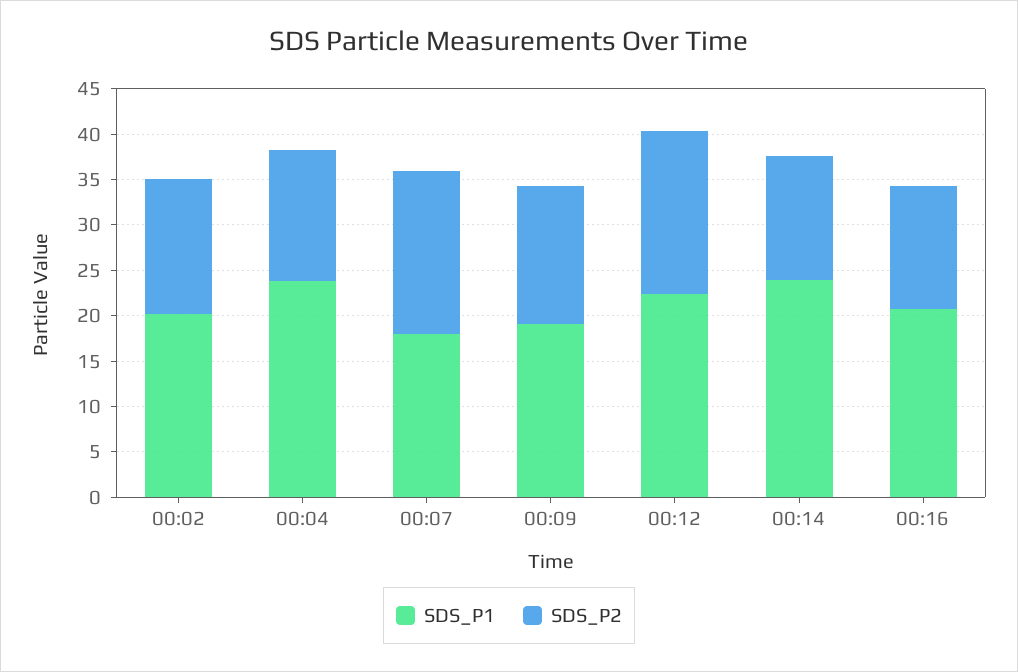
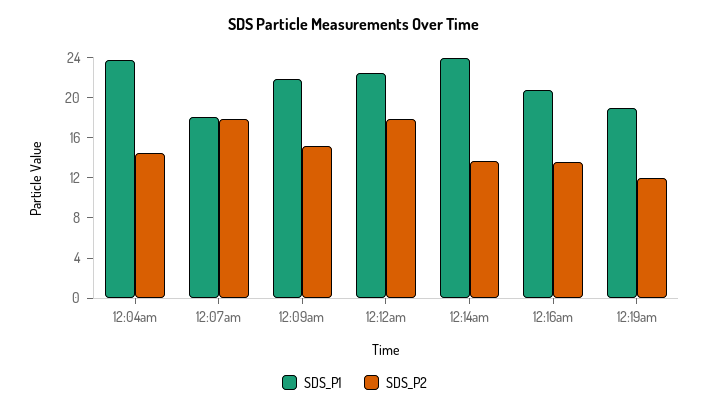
SDS_P1, 00:02: 20 -> none
SDS_P2, 00:02: 15 -> none
SDS_P1, 00:09: 19 -> 22
SDS_P1, 12:19am: none -> 19
SDS_P2, 12:19am: none -> 12

